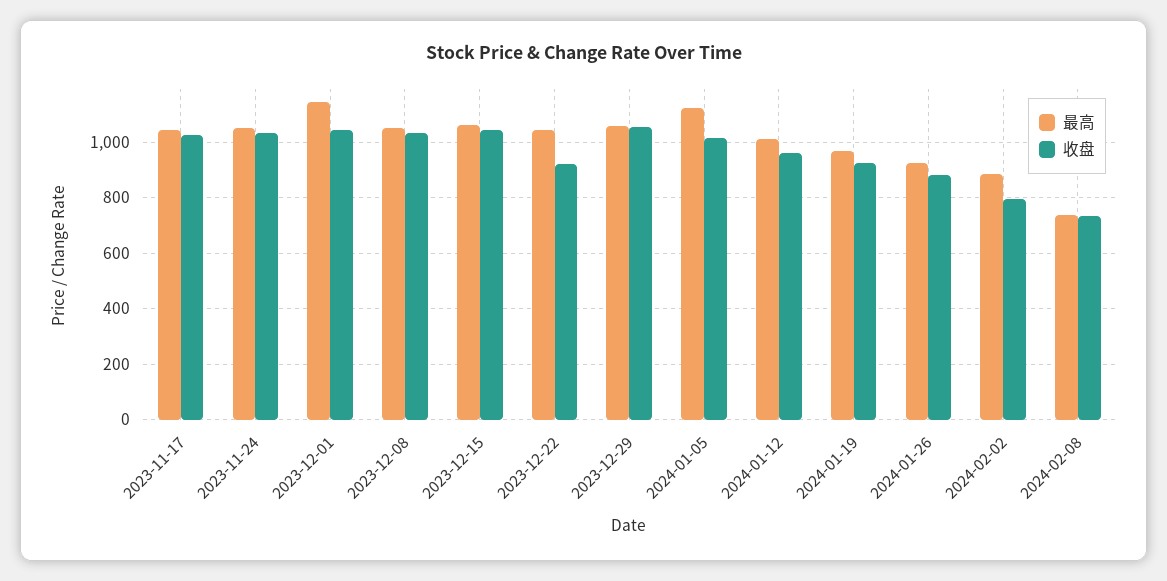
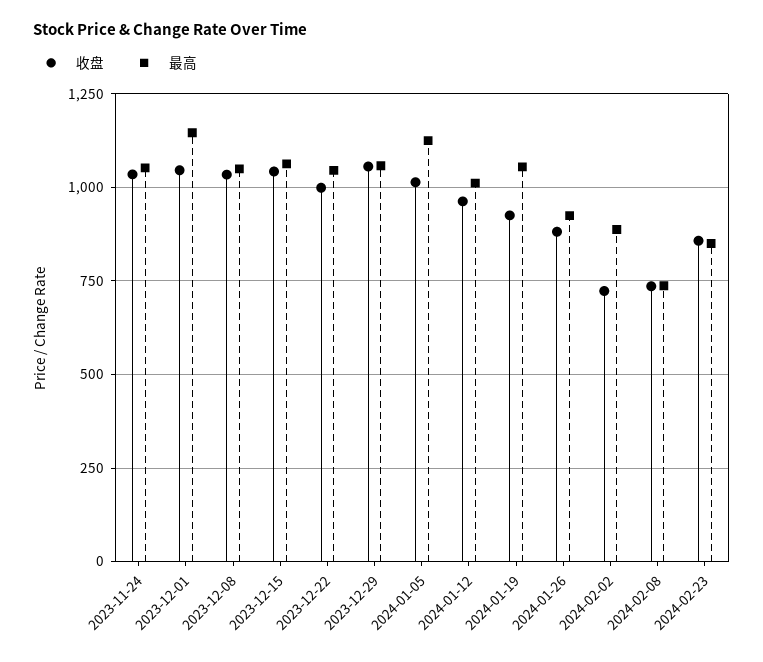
最高, 2023-11-17: 1050 -> none
收盘, 2023-11-17: 1025 -> none
收盘, 2023-12-22: 925 -> 1000
最高, 2024-01-19: 975 -> 1050
收盘, 2024-02-02: 800 -> 725
收盘, 2024-02-23: none -> 850
最高, 2024-02-23: none -> 850

